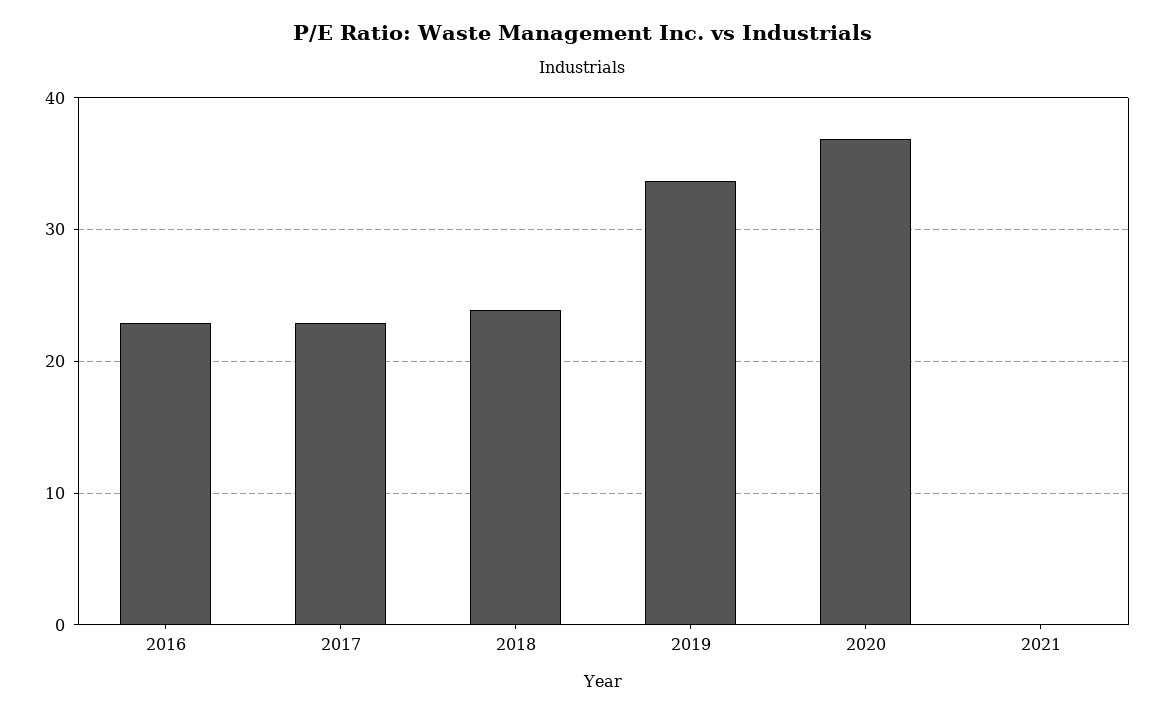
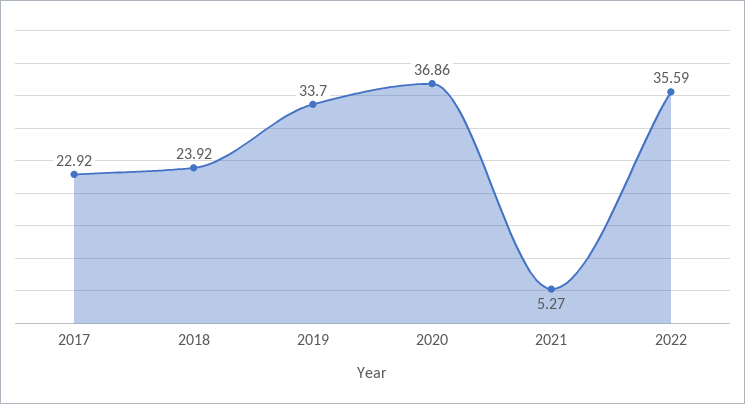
2016: 23 -> none
2021: 0 -> 5.27
2022: none -> 35.59

